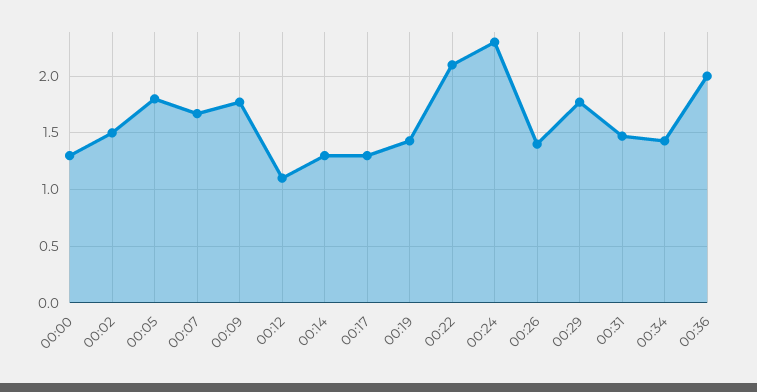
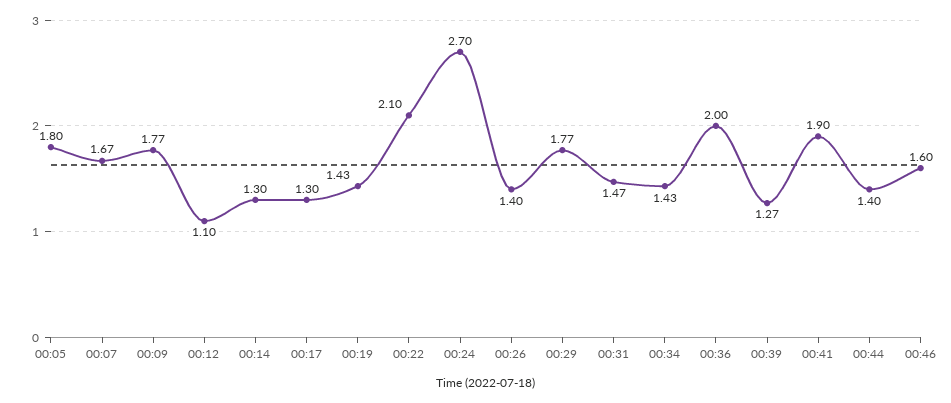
00:00: 1.3 -> none
00:02: 1.5 -> none
00:24: 2.3 -> 2.7
00:39: none -> 1.27
00:41: none -> 1.9
00:44: none -> 1.4
00:46: none -> 1.6

